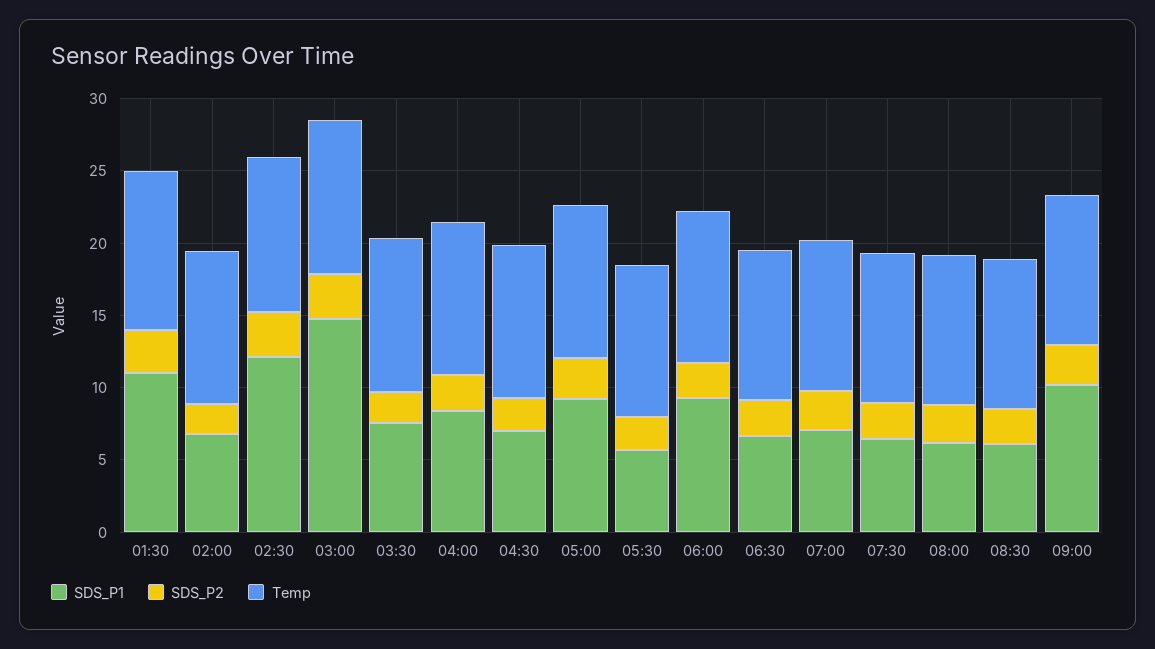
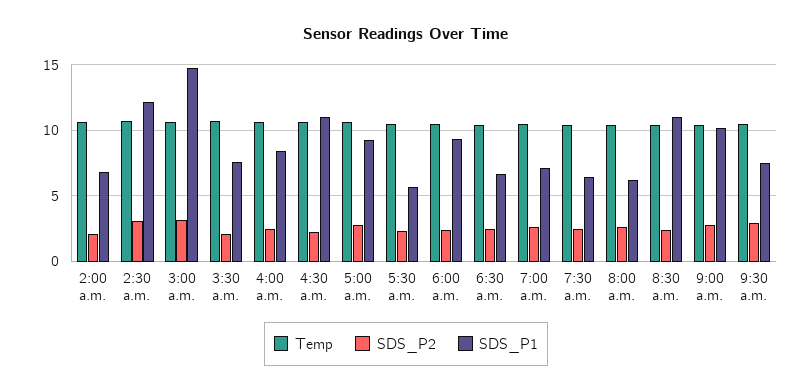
SDS_P1, 01:30: 11 -> none
SDS_P2, 01:30: 3 -> none
Temp, 01:30: 11 -> none
SDS_P1, 04:30: 7 -> 11
SDS_P1, 08:30: 6 -> 11
Temp, 9:30 a.m.: none -> 10.5
SDS_P2, 9:30 a.m.: none -> 3
SDS_P1, 9:30 a.m.: none -> 7.5

